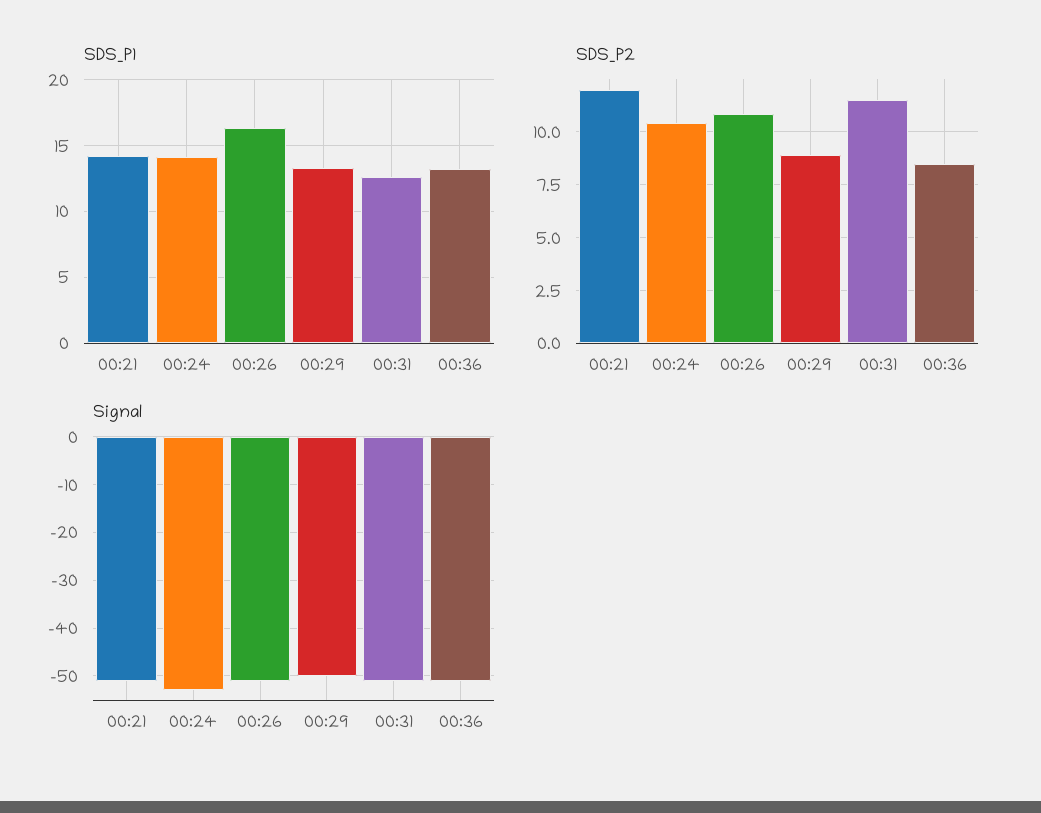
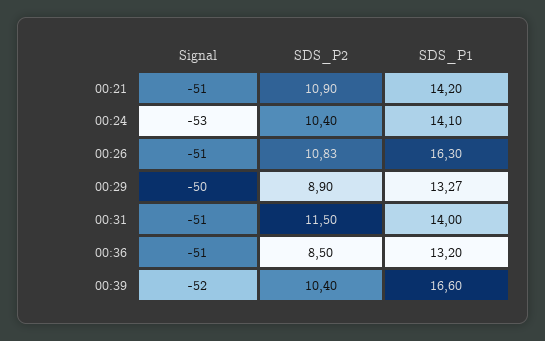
SDS_P1, 00:31: 12.5 -> 14
SDS_P2, 00:21: 12 -> 10.9
Signal, 00:39: none -> -52
SDS_P2, 00:39: none -> 10.4
SDS_P1, 00:39: none -> 16.6

